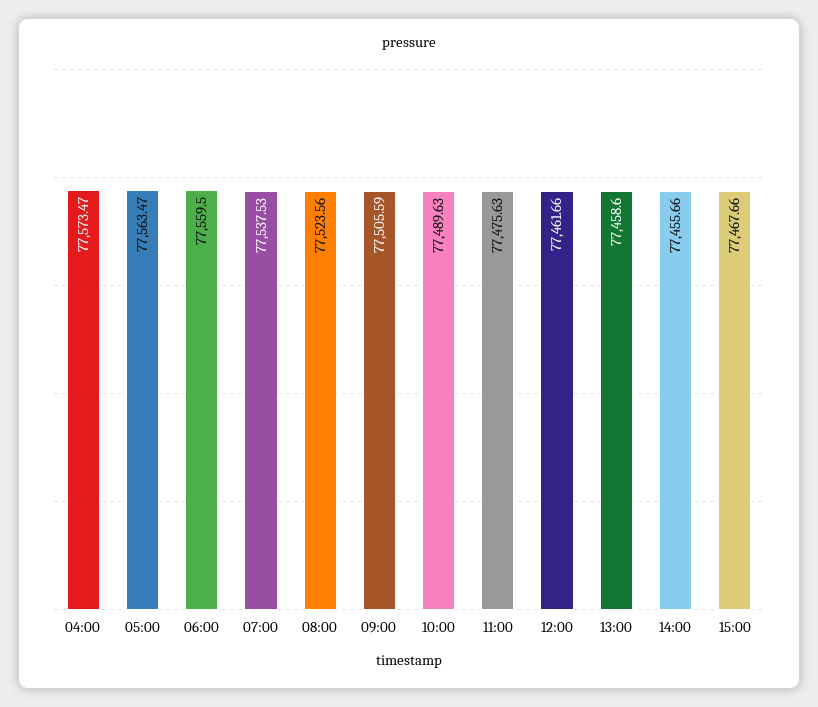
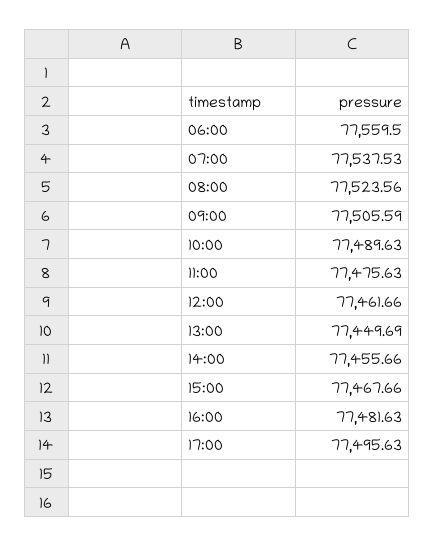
04:00: 77573.47 -> none
05:00: 77563.47 -> none
13:00: 77458.6 -> 77449.69
16:00: none -> 77481.63
17:00: none -> 77495.63

